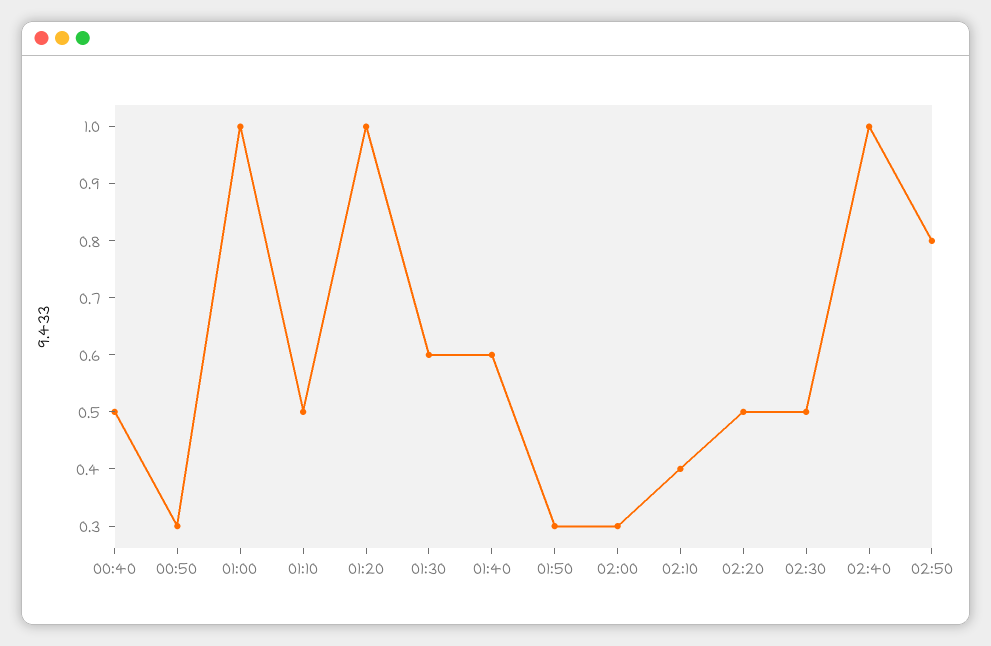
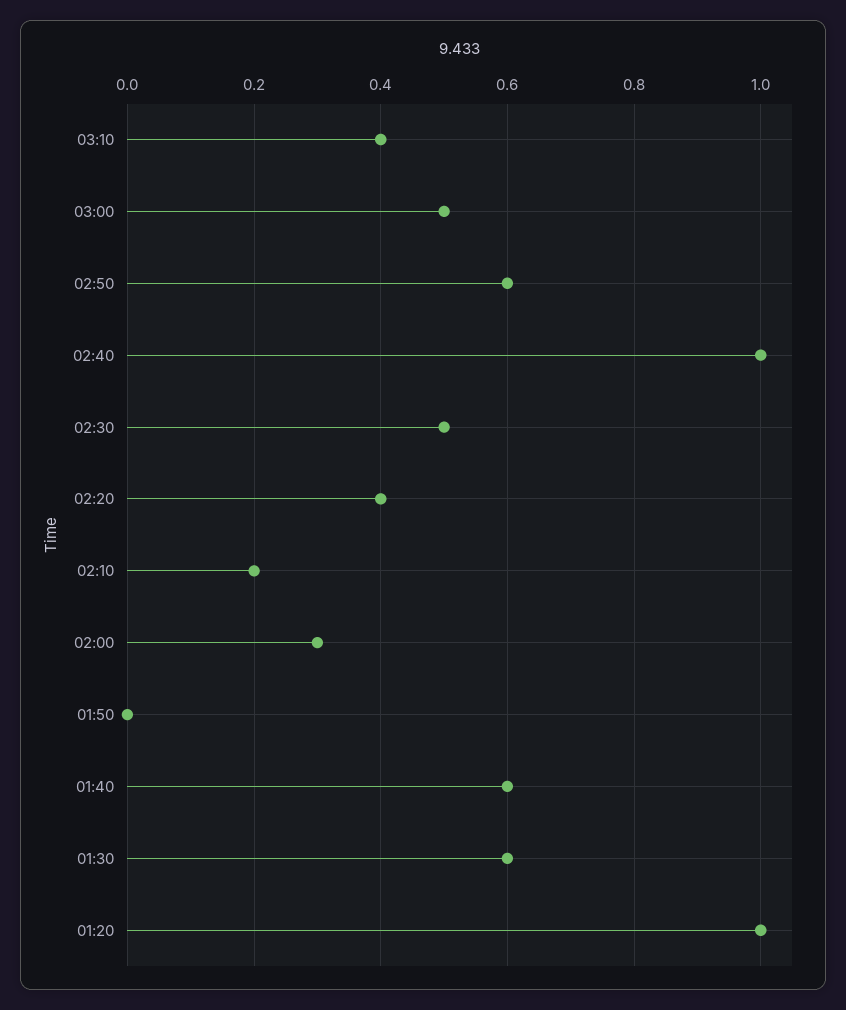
00:40: 0.5 -> none
00:50: 0.3 -> none
01:00: 1 -> none
01:10: 0.5 -> none
01:50: 0.3 -> 0
02:10: 0.4 -> 0.2
02:20: 0.5 -> 0.4
02:50: 0.8 -> 0.6
03:10: none -> 0.4
03:00: none -> 0.5

